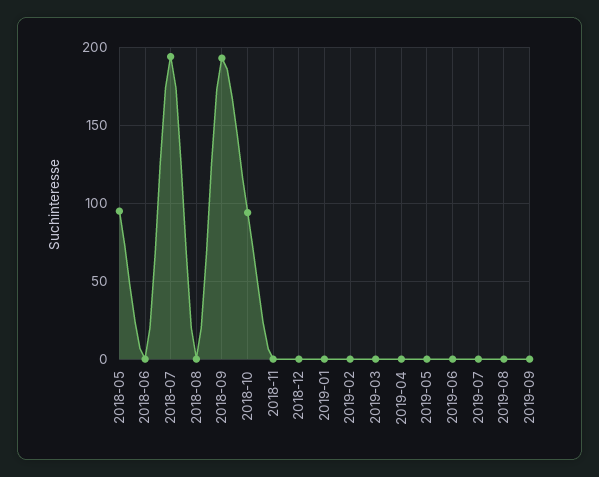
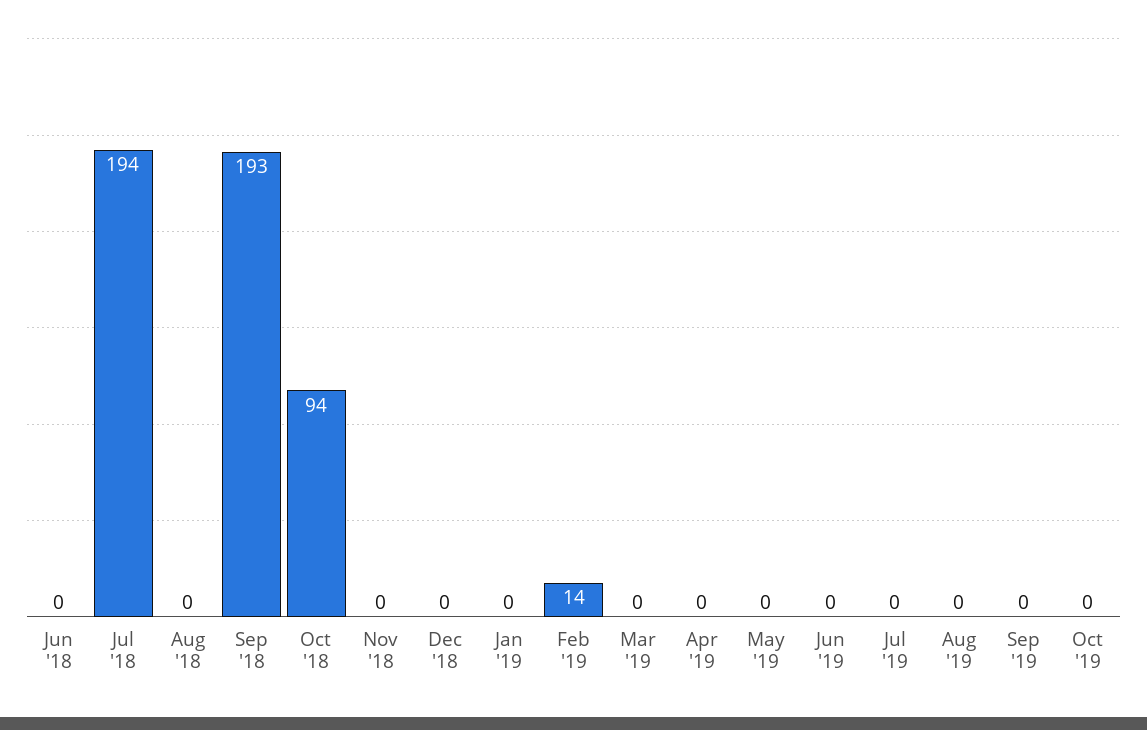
2018-05: 95 -> none
2019-02: 0 -> 14
Oct '19: none -> 0

